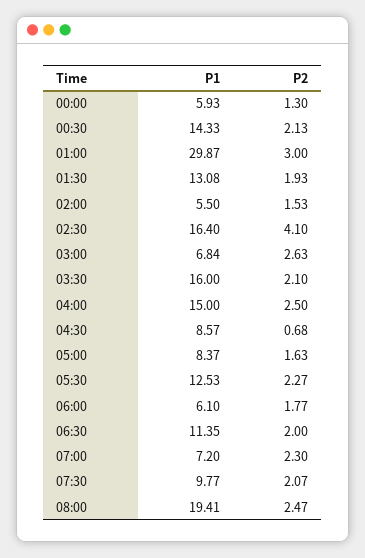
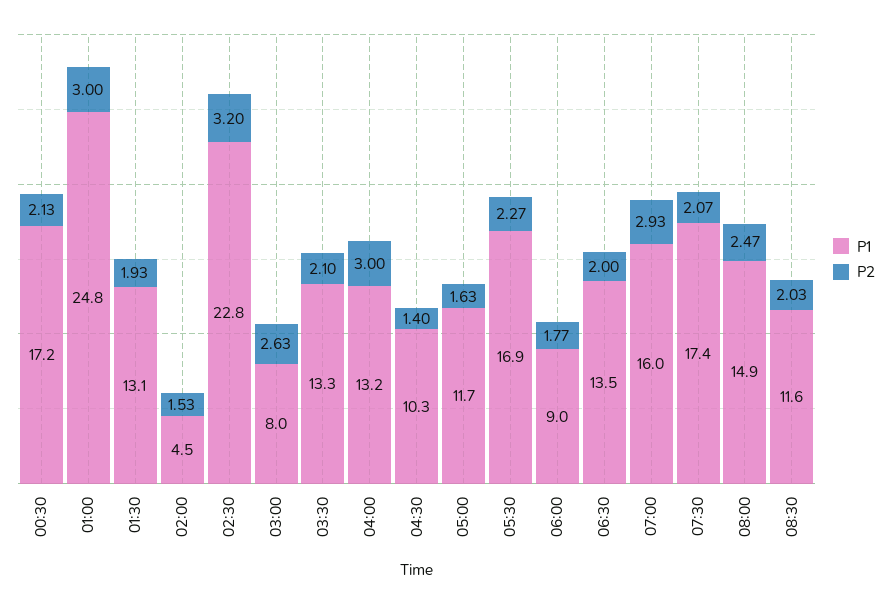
P1, 00:00: 5.93 -> none
P2, 00:00: 1.3 -> none
P1, 00:30: 14.33 -> 17.2
P1, 01:00: 29.87 -> 24.8
P1, 02:00: 5.5 -> 4.5
P1, 02:30: 16.4 -> 22.8
P2, 02:30: 4.1 -> 3.2
P1, 03:00: 6.84 -> 8
P1, 03:30: 16 -> 13.3
P1, 04:00: 15 -> 13.2
P2, 04:00: 2.5 -> 3
P1, 04:30: 8.57 -> 10.3
P2, 04:30: 0.68 -> 1.4
P1, 05:00: 8.37 -> 11.7
P1, 05:30: 12.53 -> 16.9
P1, 06:00: 6.1 -> 9
P1, 06:30: 11.35 -> 13.5
P1, 07:00: 7.2 -> 16
P2, 07:00: 2.3 -> 2.93
P1, 07:30: 9.77 -> 17.4
P1, 08:00: 19.41 -> 14.9
P1, 08:30: none -> 11.6
P2, 08:30: none -> 2.03

